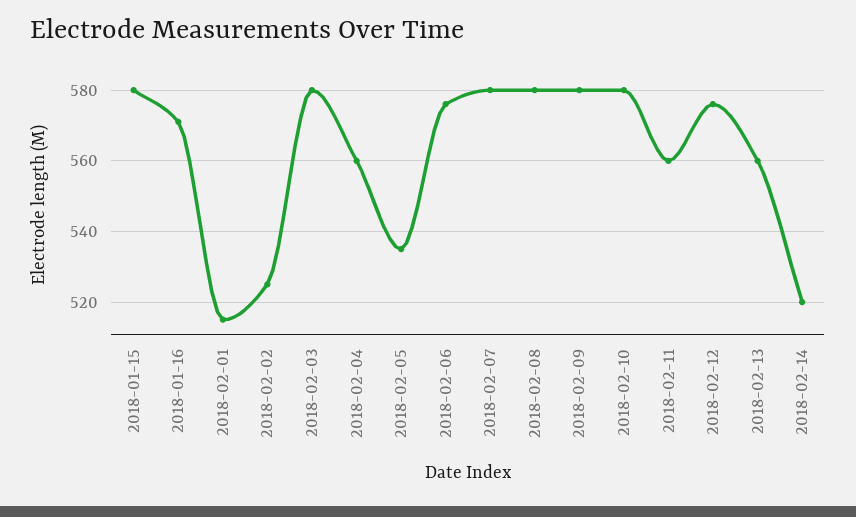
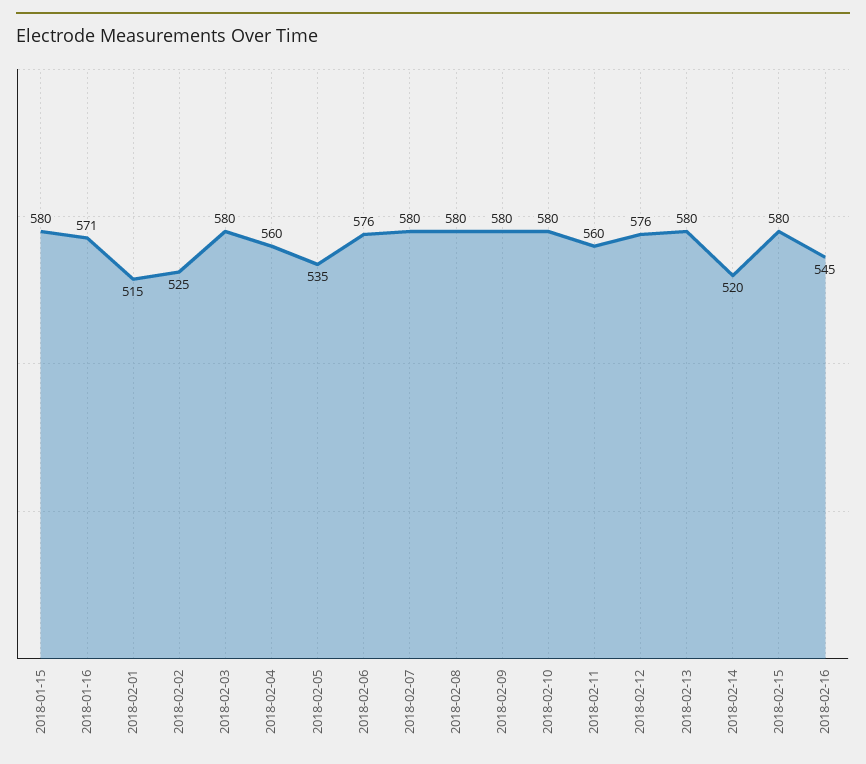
2018-02-13: 560 -> 580
2018-02-15: none -> 580
2018-02-16: none -> 545

